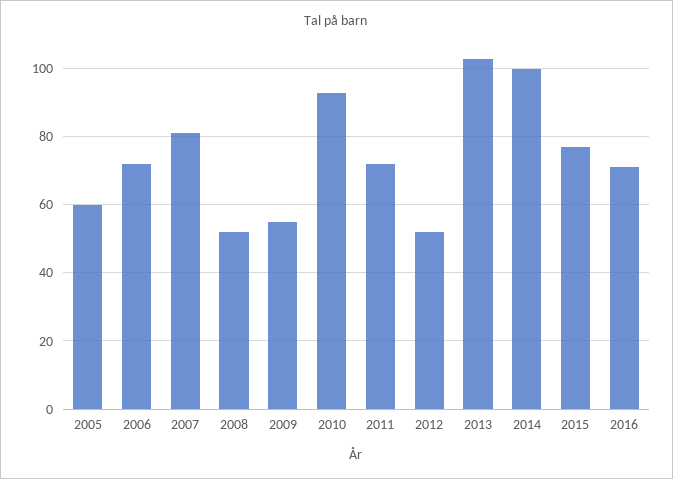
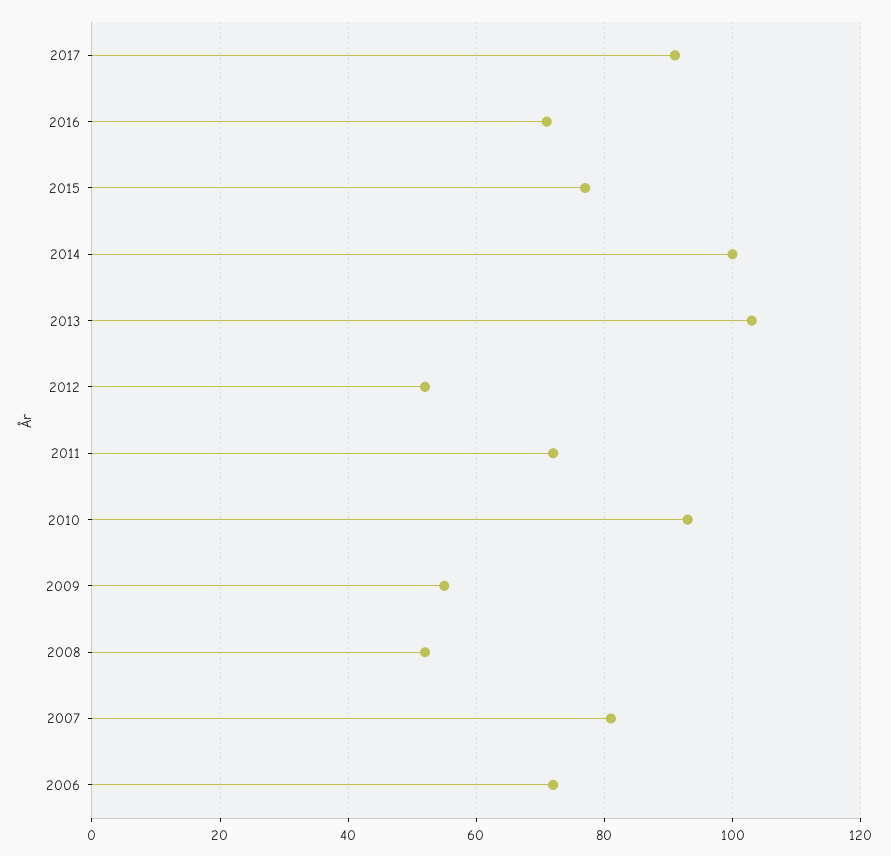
2005: 60 -> none
2017: none -> 90

